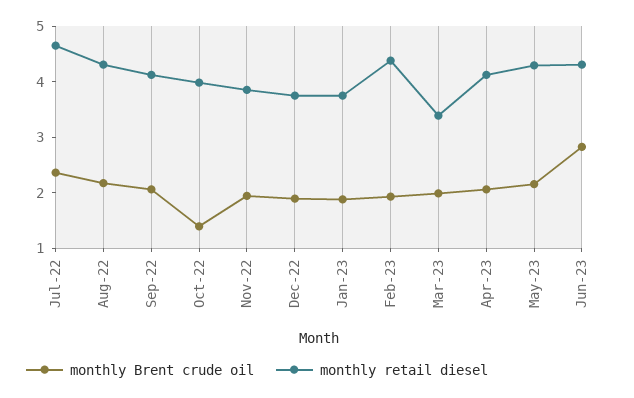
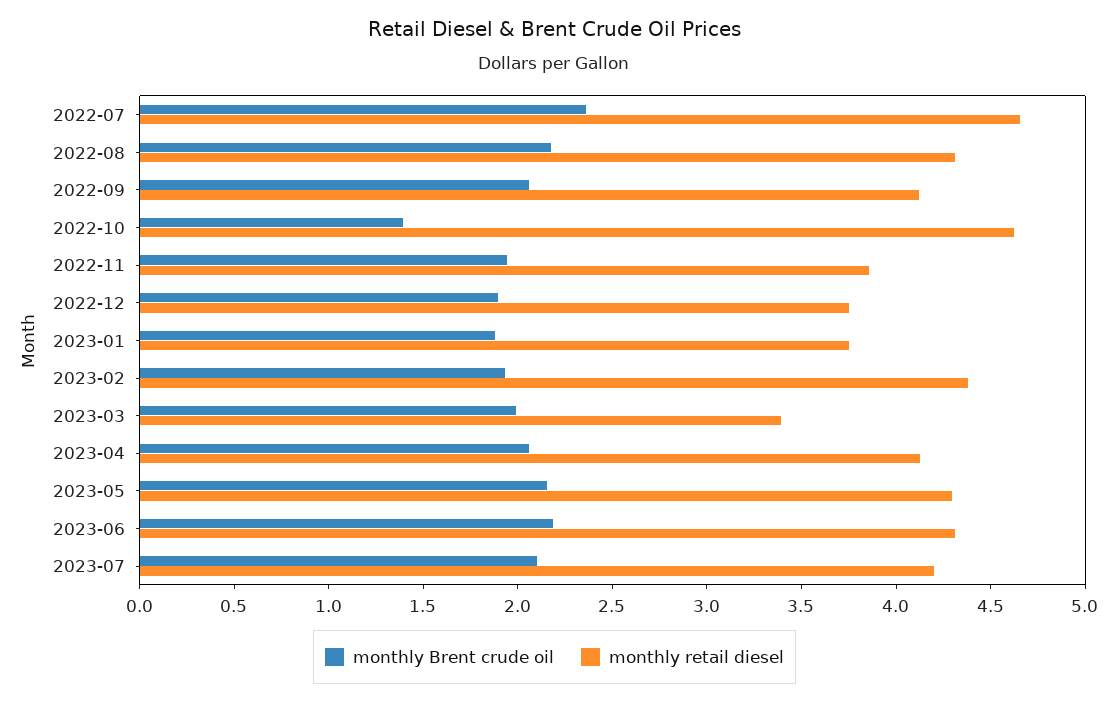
monthly retail diesel, Oct-22: 4 -> 4.6
monthly Brent crude oil, Jun-23: 2.8 -> 2.2
monthly Brent crude oil, 2023-07: none -> 2.1
monthly retail diesel, 2023-07: none -> 4.2

